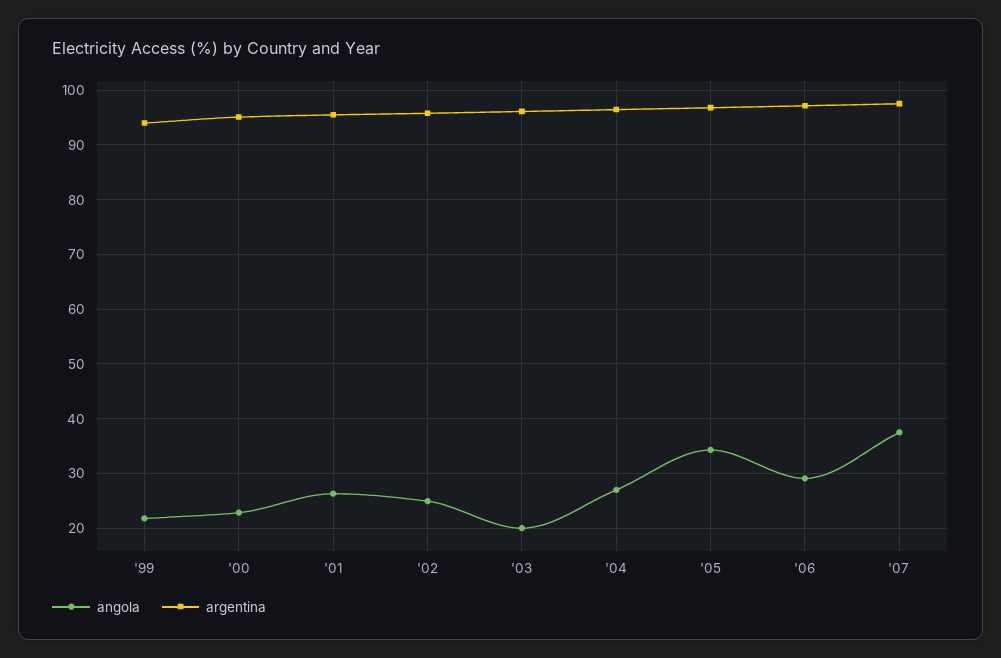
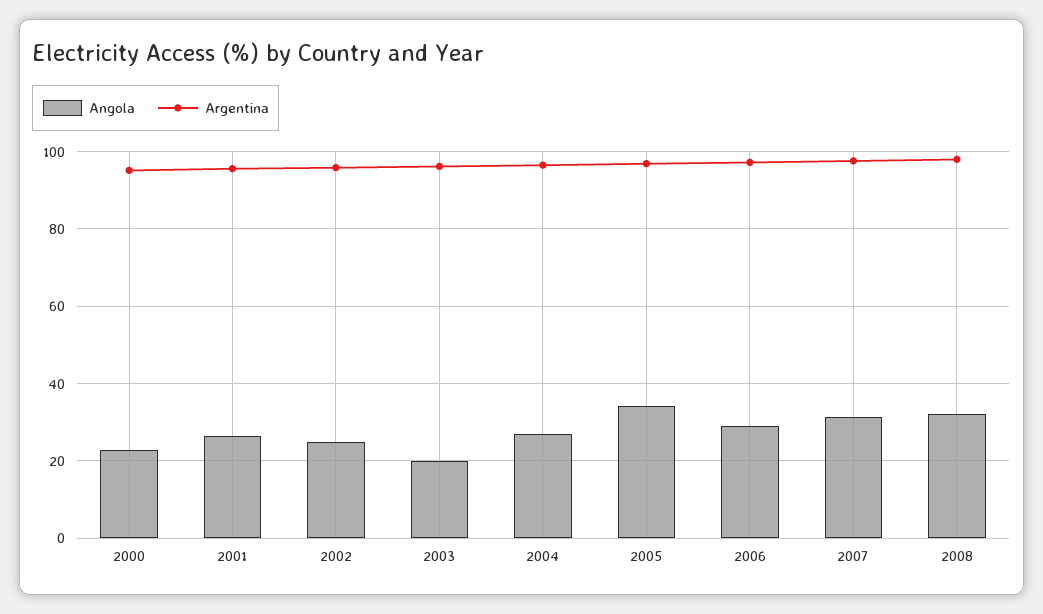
angola, '99: 22 -> none
argentina, '99: 94 -> none
angola, '07: 38 -> 32
angola, 2008: none -> 32
argentina, 2008: none -> 98

